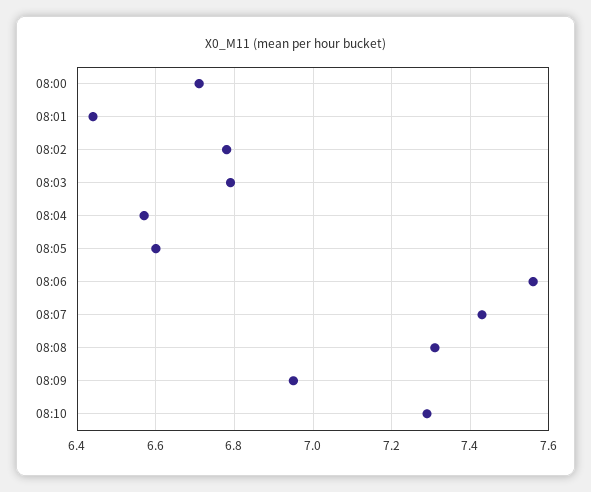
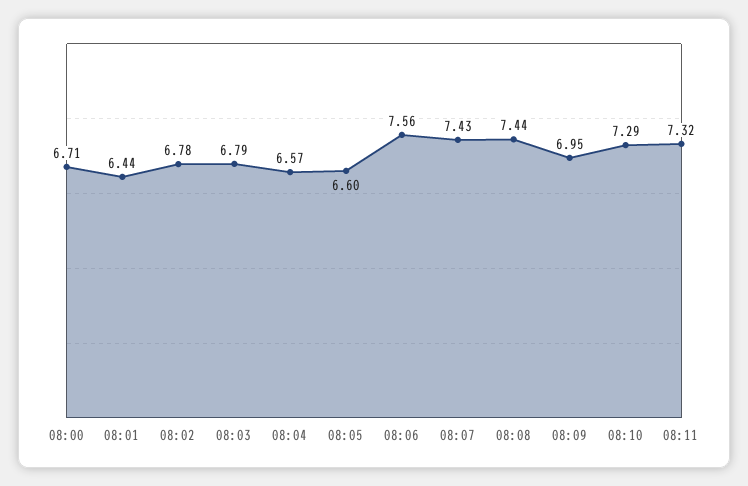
08:08: 7.3 -> 7.44
08:11: none -> 7.32

